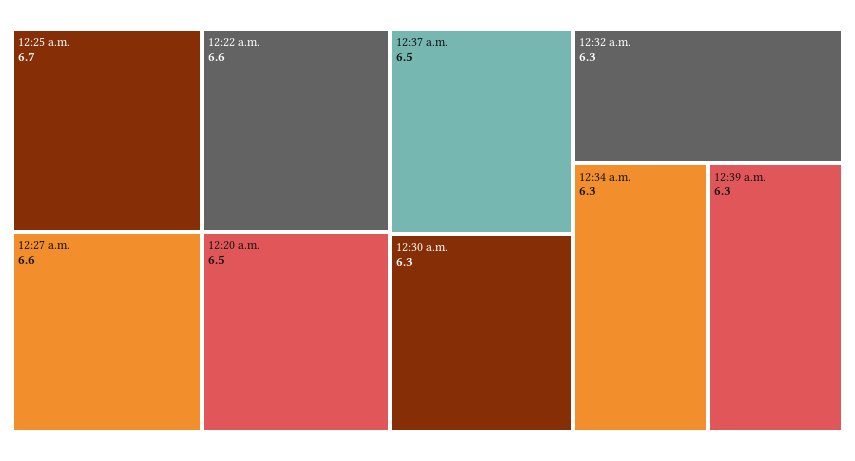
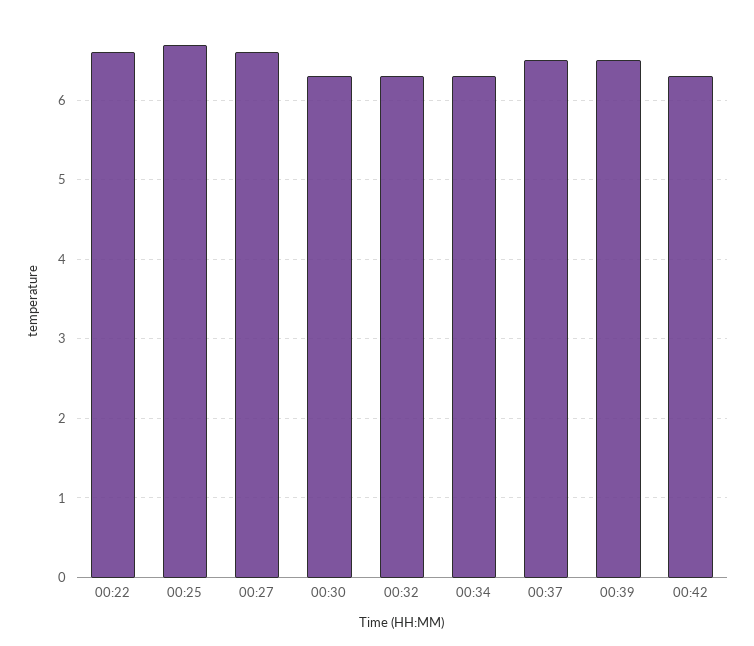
12:20 a.m.: 6.5 -> none
12:39 a.m.: 6.3 -> 6.5
00:42: none -> 6.3

